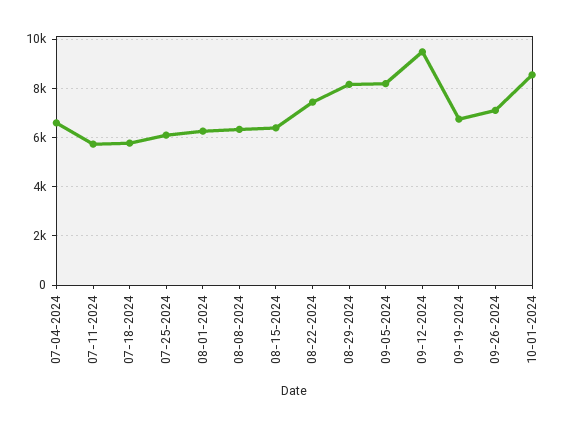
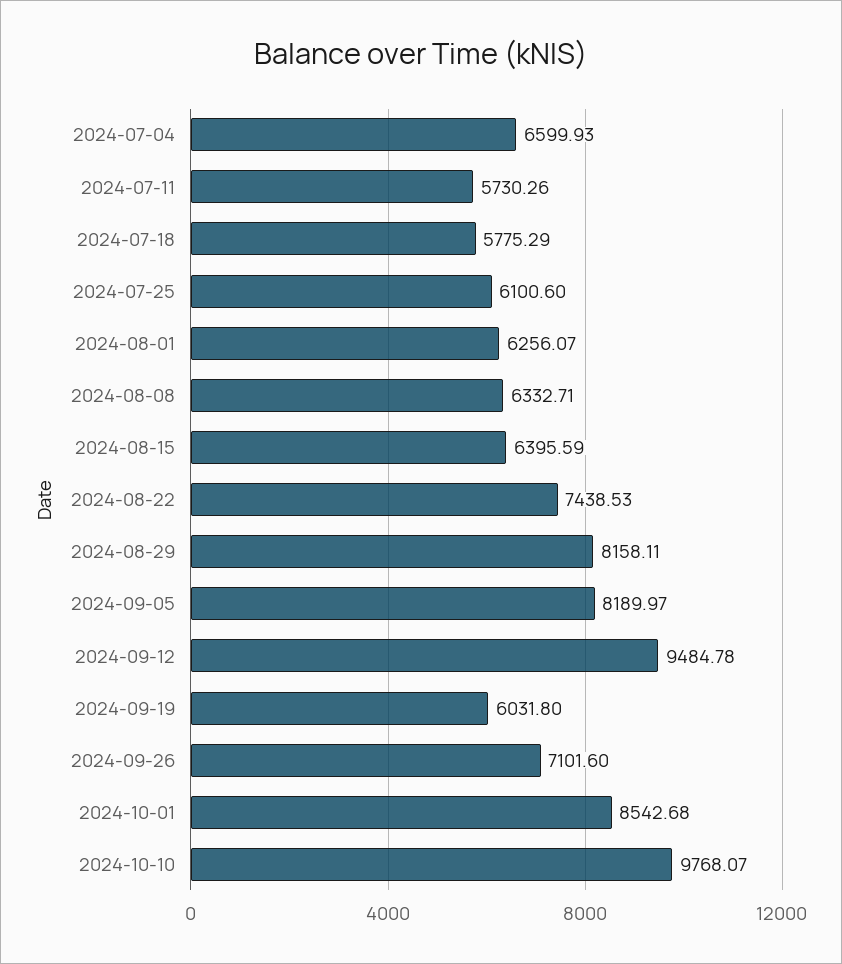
09-19-2024: 6750 -> 6031.8
2024-10-10: none -> 9768.07

